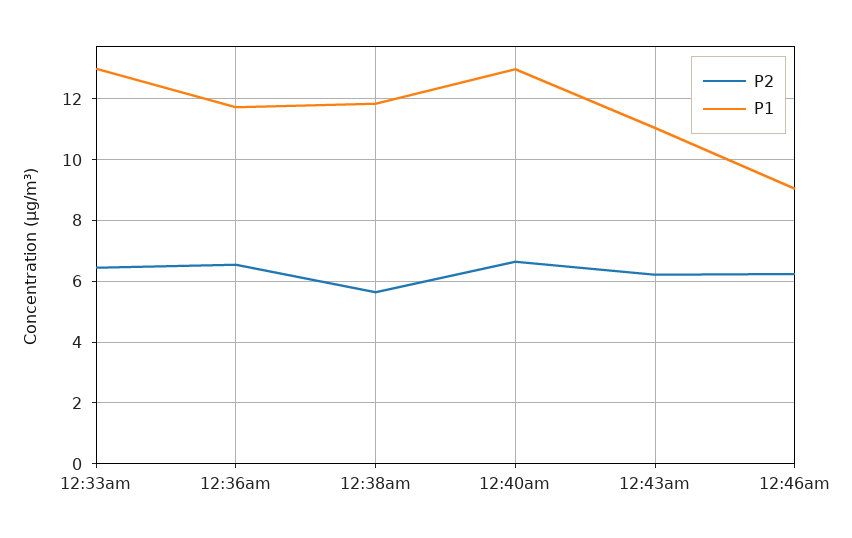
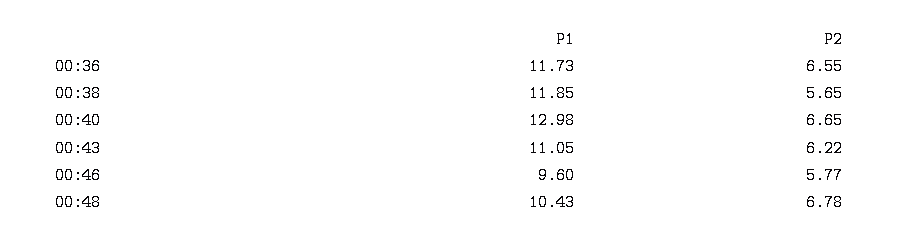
P2, 12:33am: 6.4 -> none
P1, 12:33am: 13 -> none
P2, 12:46am: 6.2 -> 5.77
P1, 12:46am: 9 -> 9.6
P1, 00:48: none -> 10.43
P2, 00:48: none -> 6.78

